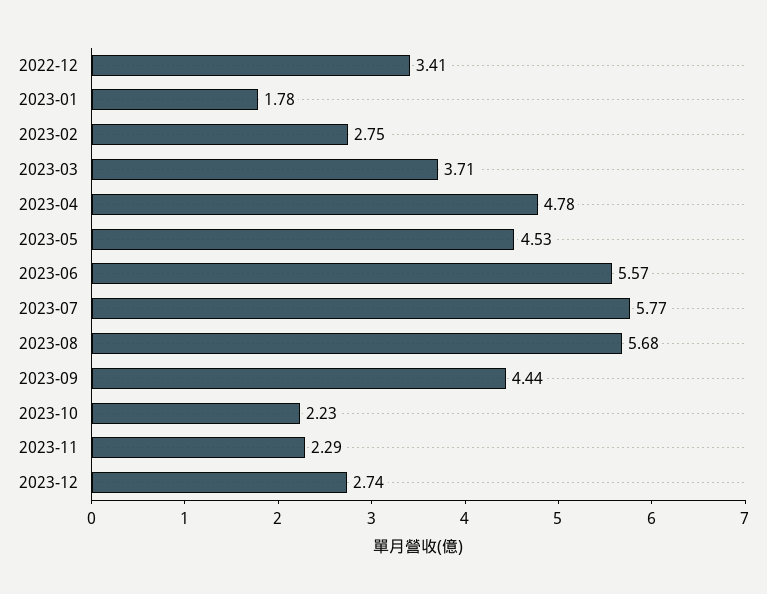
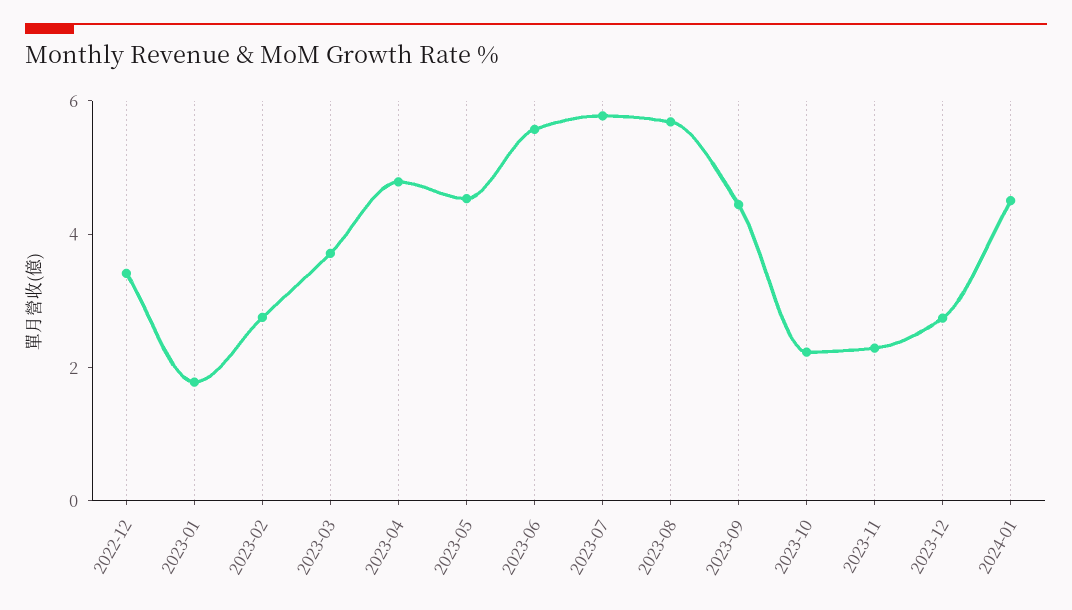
2024-01: none -> 4.5

